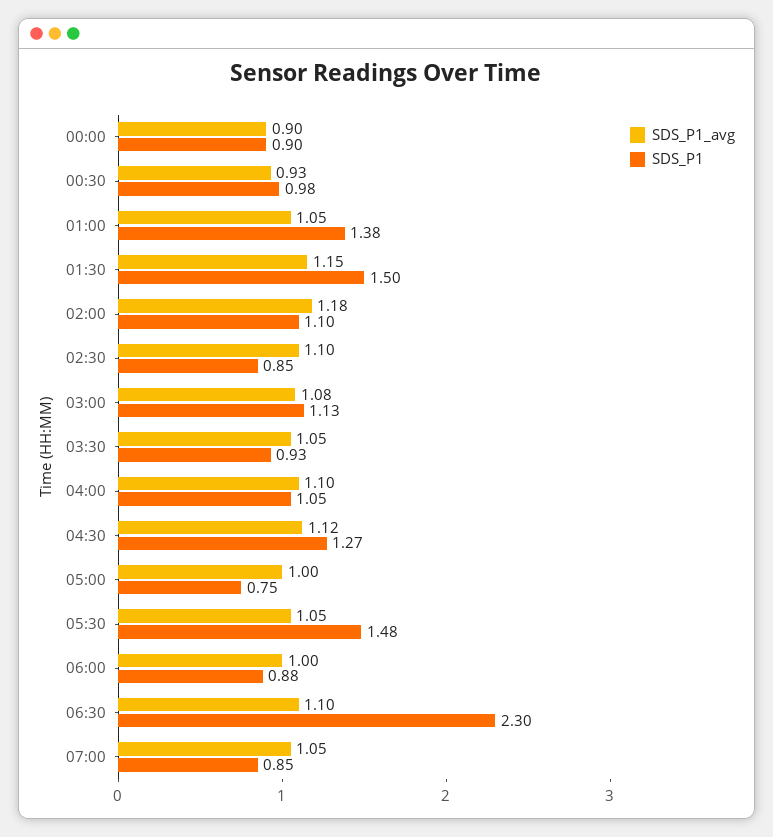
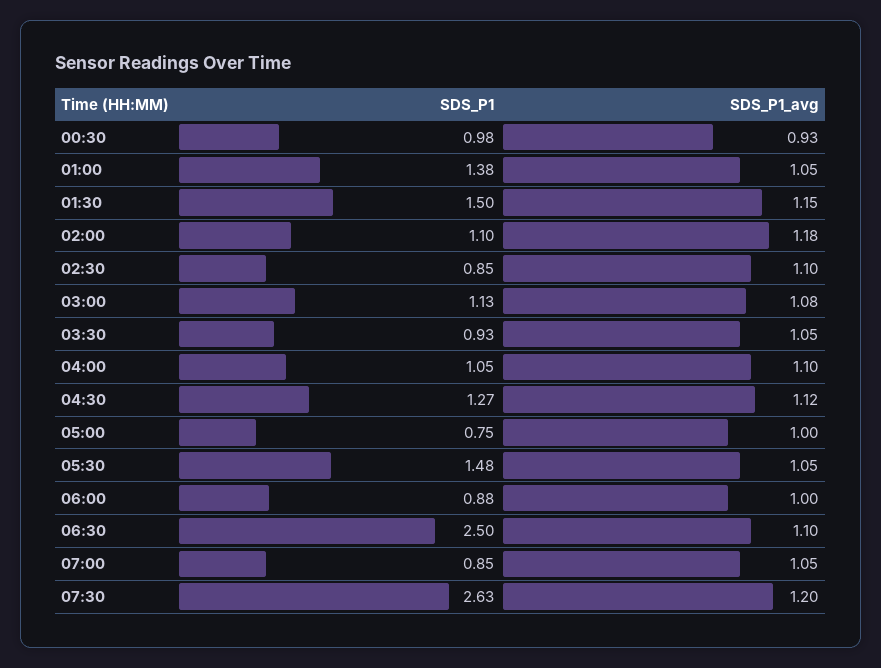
SDS_P1_avg, 00:00: 0.9 -> none
SDS_P1, 00:00: 0.9 -> none
SDS_P1, 06:30: 2.3 -> 2.5
SDS_P1, 07:30: none -> 2.63
SDS_P1_avg, 07:30: none -> 1.2

